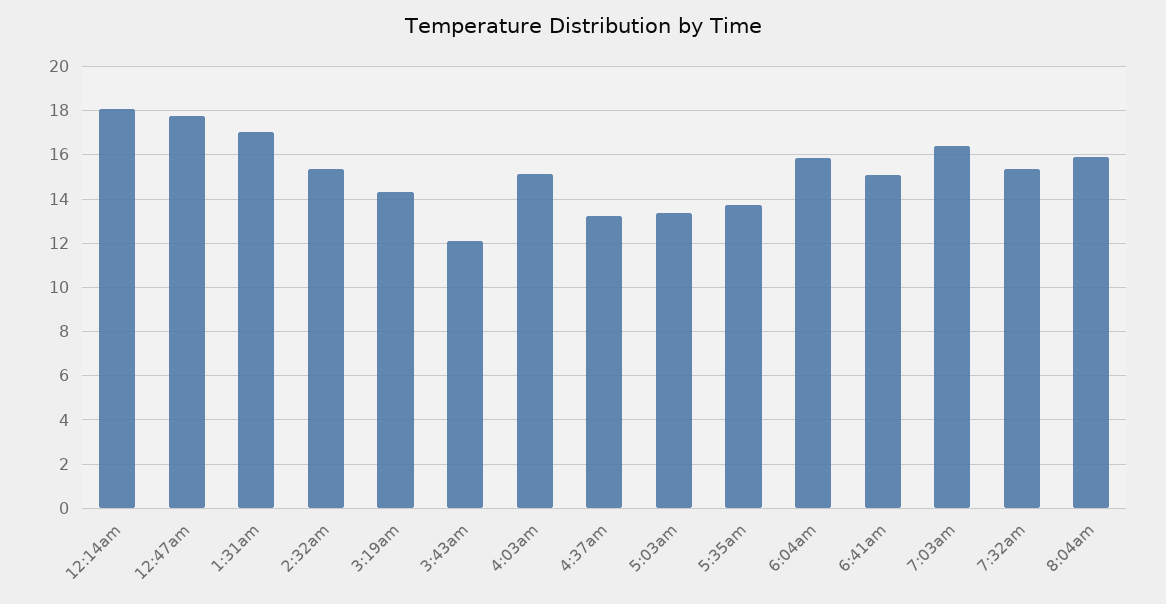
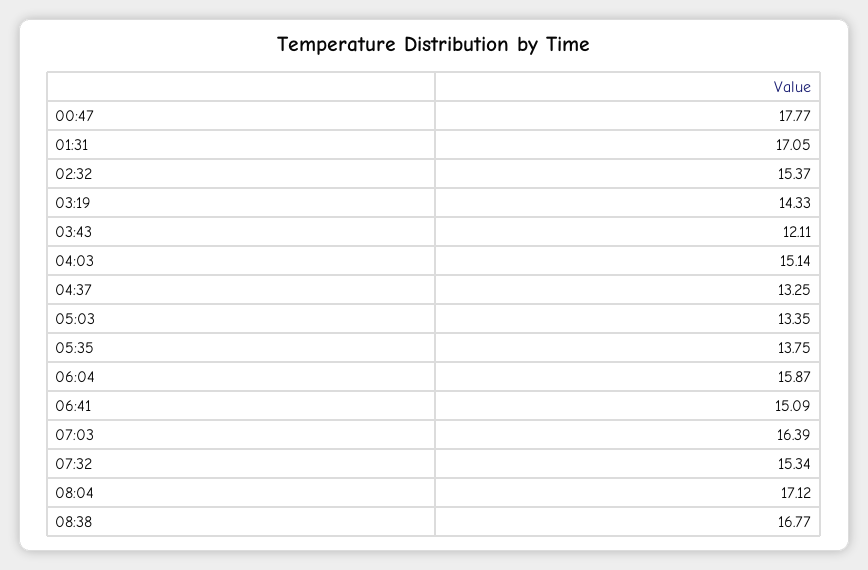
12:14am: 18 -> none
8:04am: 16 -> 17.12
08:38: none -> 16.77

